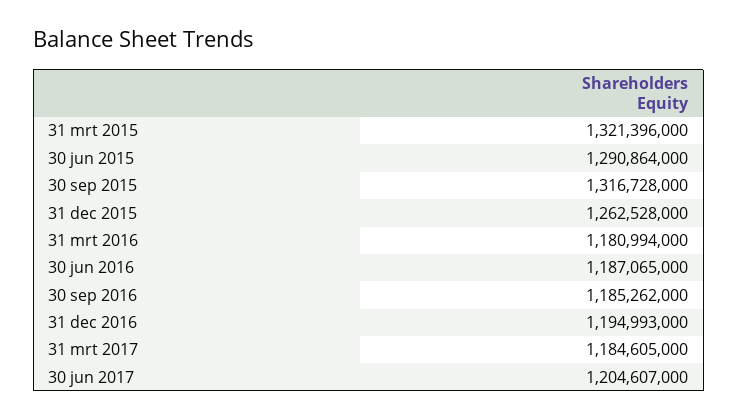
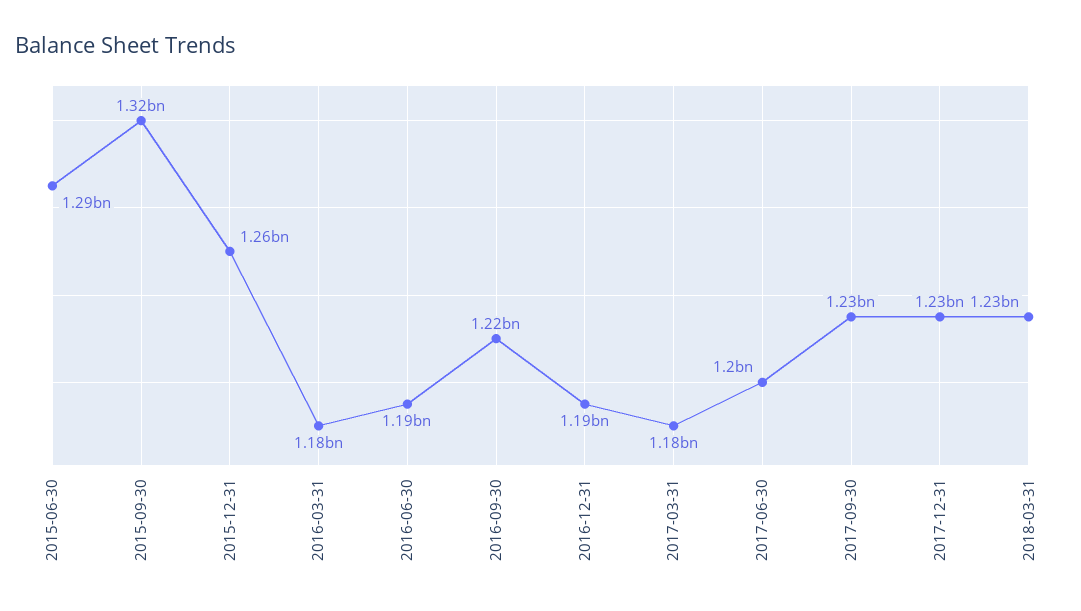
31 mrt 2015: 1321396000 -> none
30 sep 2016: 1185262000 -> 1220000000
2017-09-30: none -> 1230000000
2017-12-31: none -> 1230000000
2018-03-31: none -> 1230000000

